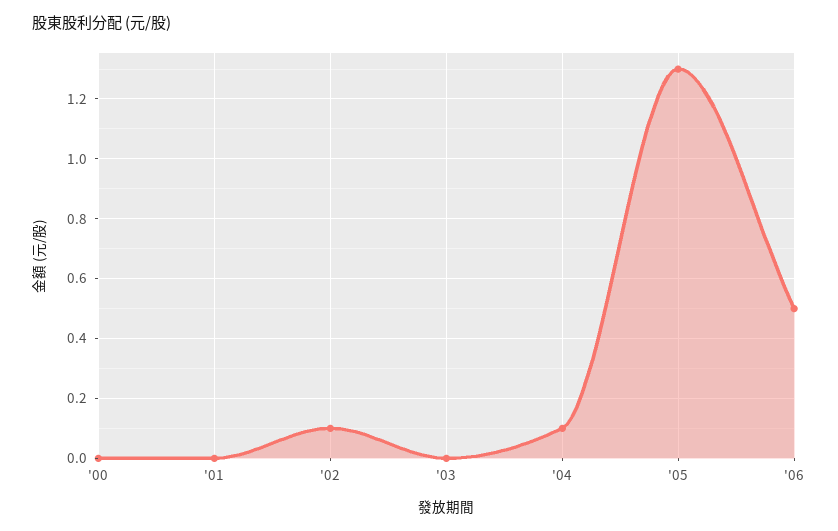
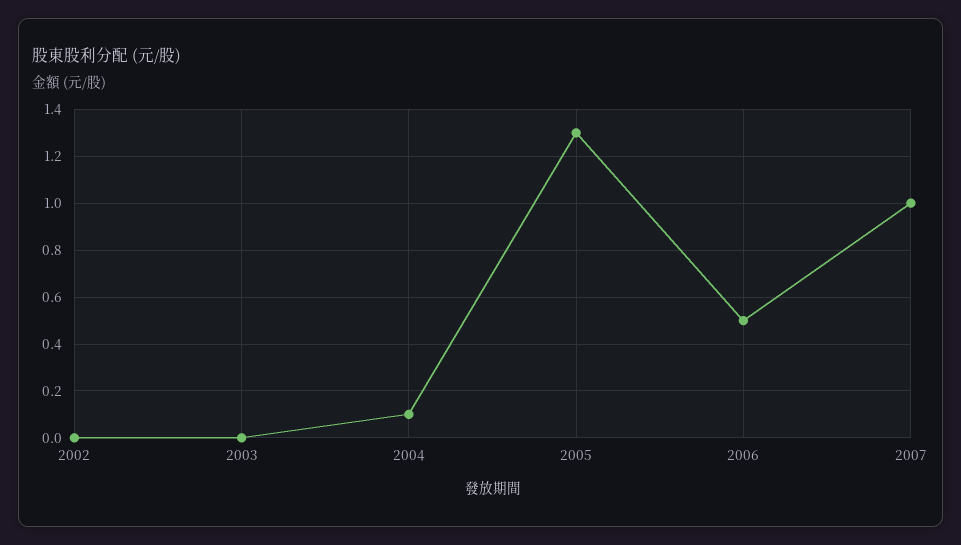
'00: 0 -> none
'01: 0 -> none
'02: 0.1 -> 0
2007: none -> 1

